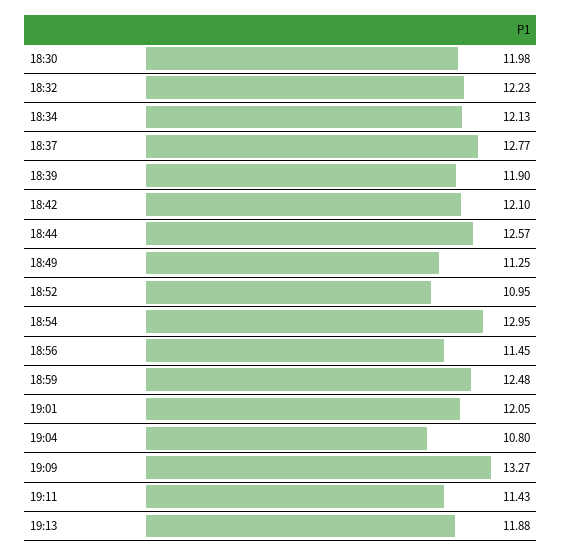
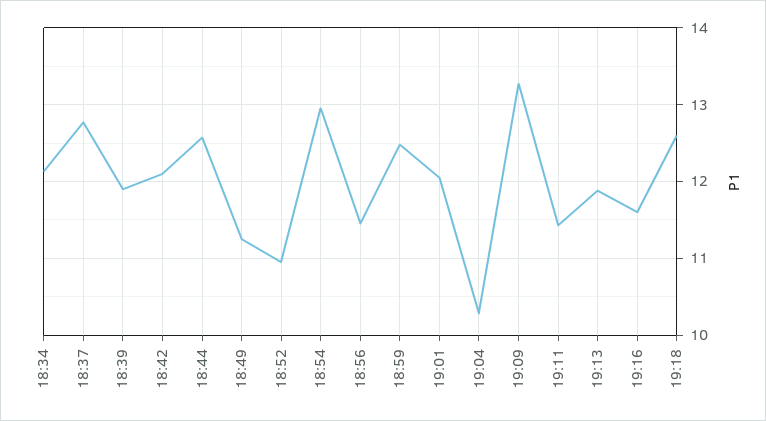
18:30: 11.98 -> none
18:32: 12.23 -> none
19:04: 10.8 -> 10.3
19:16: none -> 11.6
19:18: none -> 12.6

